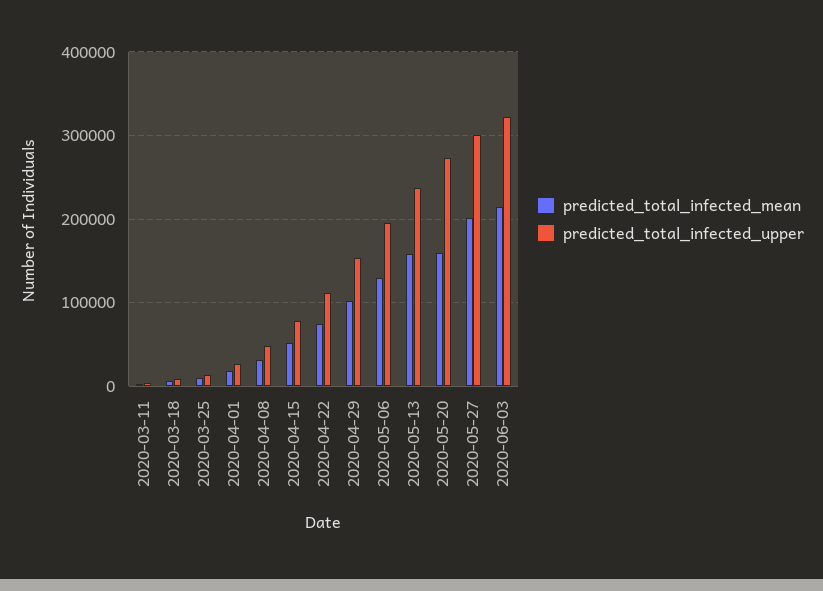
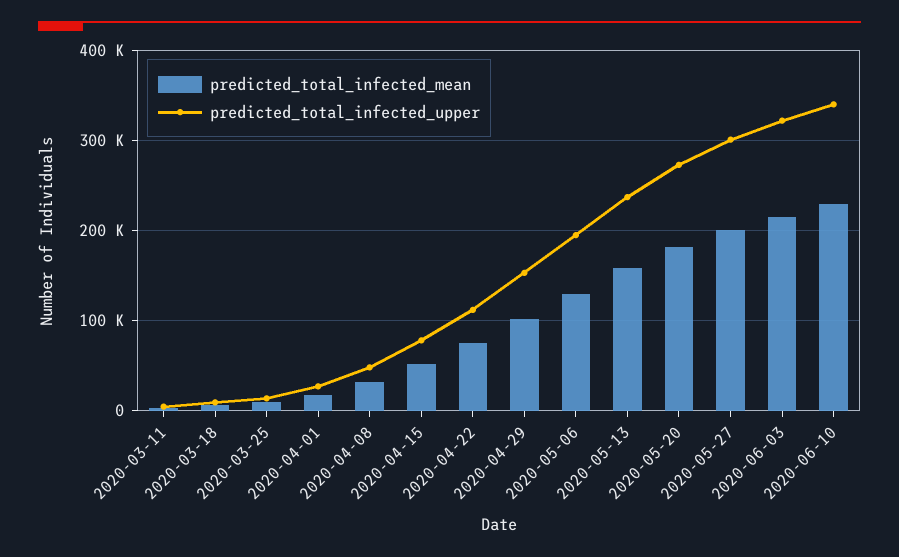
predicted_total_infected_mean, 2020-05-20: 160000 -> 180000
predicted_total_infected_mean, 2020-06-10: none -> 230000
predicted_total_infected_upper, 2020-06-10: none -> 340000

